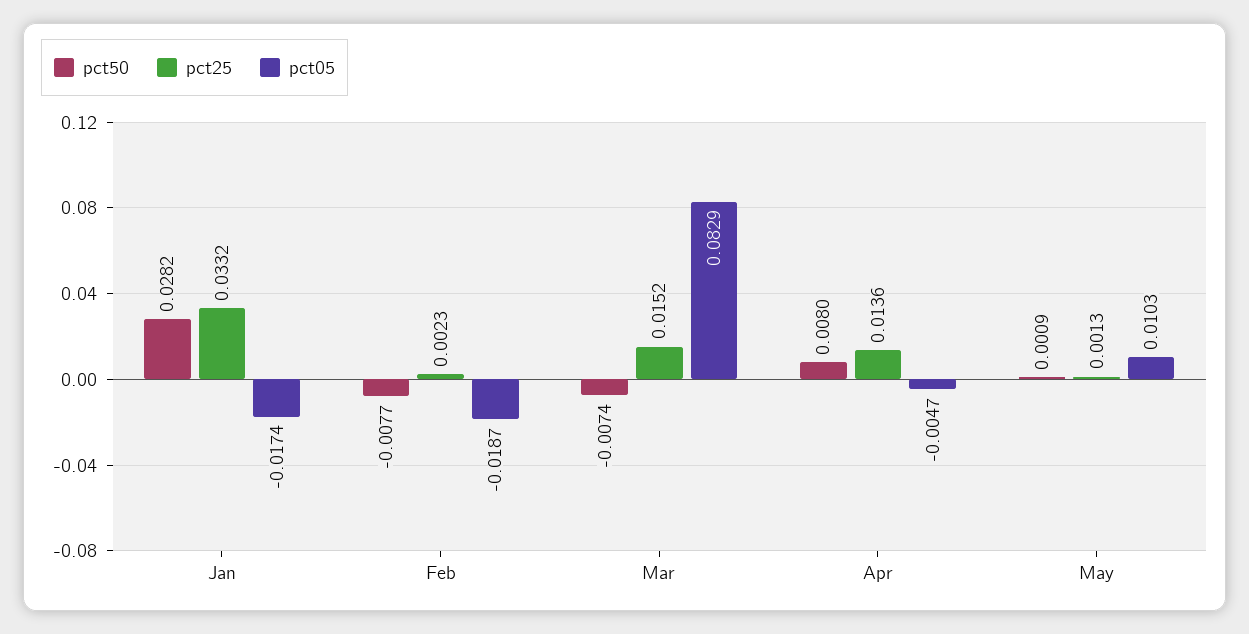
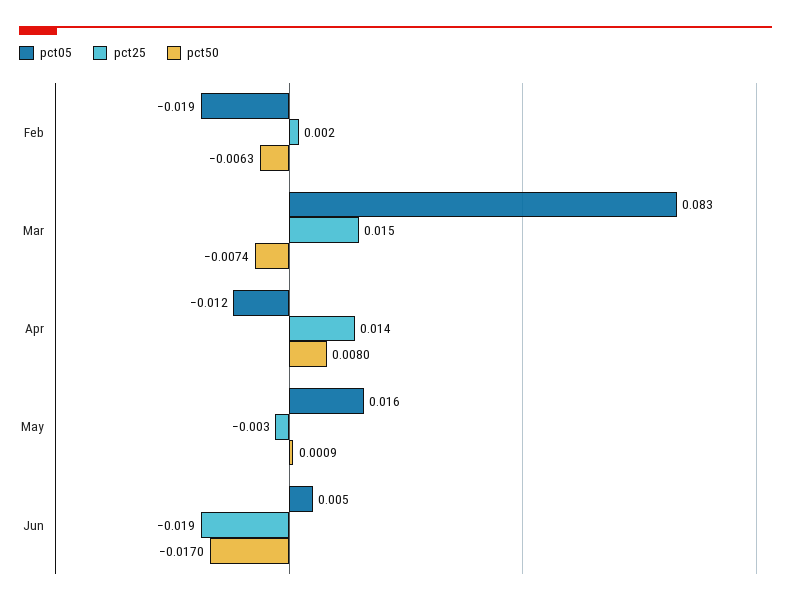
pct50, Jan: 0.0282 -> none
pct25, Jan: 0.0332 -> none
pct05, Jan: -0.0174 -> none
pct50, Feb: -0.0077 -> -0.0063
pct05, Apr: -0.0047 -> -0.012
pct25, May: 0.0013 -> -0.003
pct05, May: 0.0103 -> 0.016
pct05, Jun: none -> 0.005
pct25, Jun: none -> -0.019
pct50, Jun: none -> -0.017

